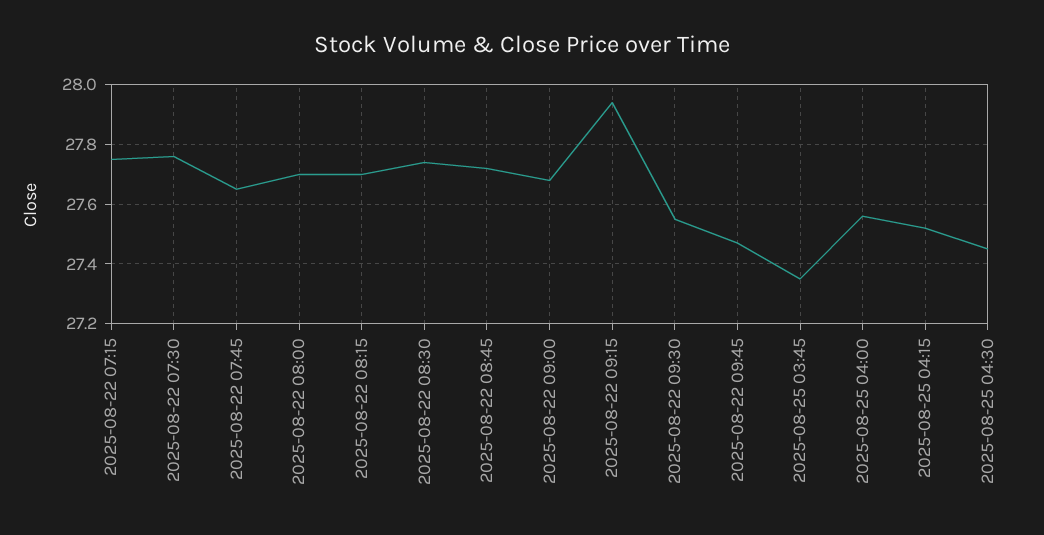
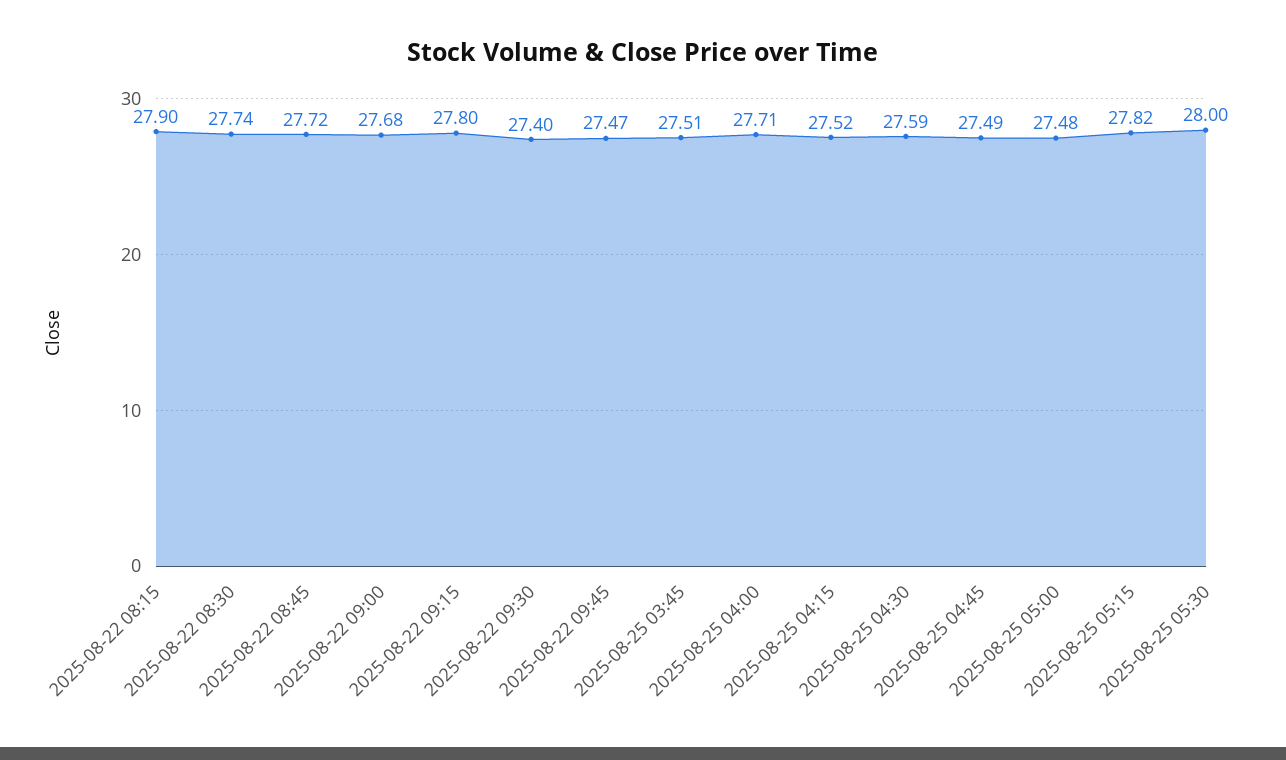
2025-08-22 07:15: 27.75 -> none
2025-08-22 07:30: 27.75 -> none
2025-08-22 07:45: 27.65 -> none
2025-08-22 08:00: 27.7 -> none
2025-08-22 08:15: 27.7 -> 27.9
2025-08-22 09:15: 27.95 -> 27.8
2025-08-22 09:30: 27.55 -> 27.4
2025-08-25 03:45: 27.35 -> 27.51
2025-08-25 04:00: 27.55 -> 27.71
2025-08-25 04:30: 27.45 -> 27.59
2025-08-25 04:45: none -> 27.49
2025-08-25 05:00: none -> 27.48
2025-08-25 05:15: none -> 27.82
2025-08-25 05:30: none -> 28

